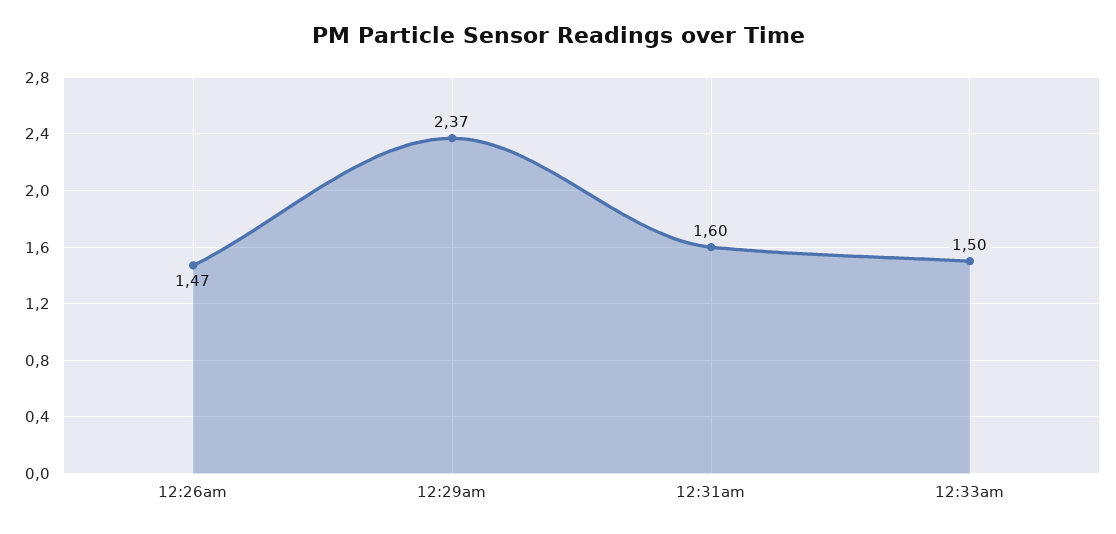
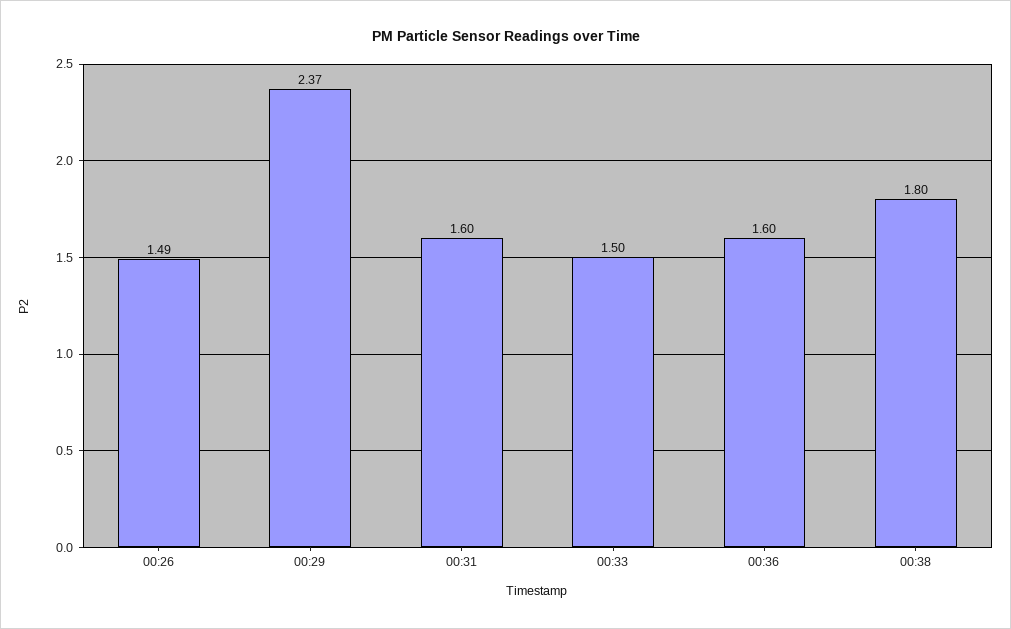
12:26am: 1.47 -> 1.49
00:36: none -> 1.6
00:38: none -> 1.8

